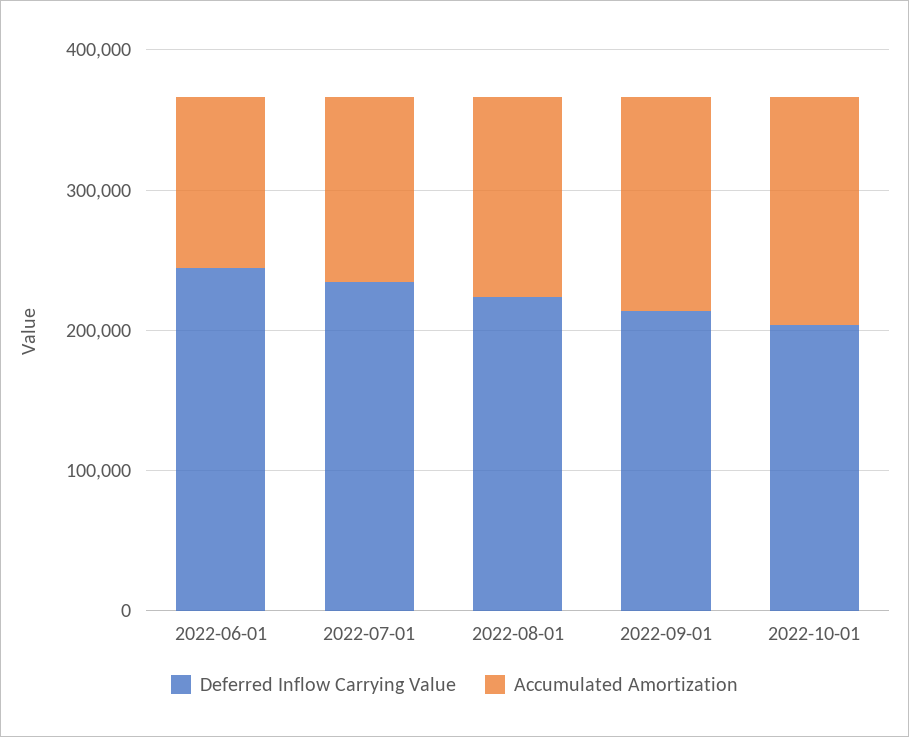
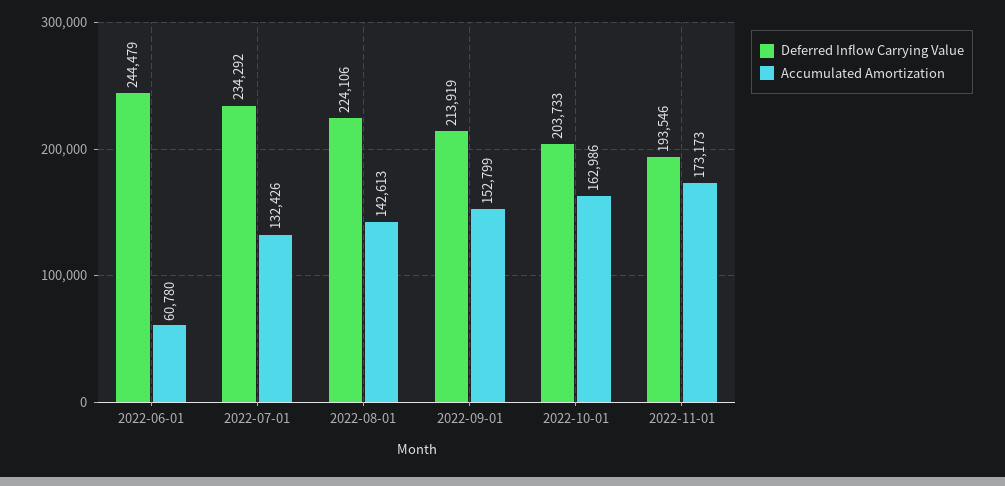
Accumulated Amortization, 2022-06-01: 120000 -> 60780
Deferred Inflow Carrying Value, 2022-11-01: none -> 193546
Accumulated Amortization, 2022-11-01: none -> 173173

